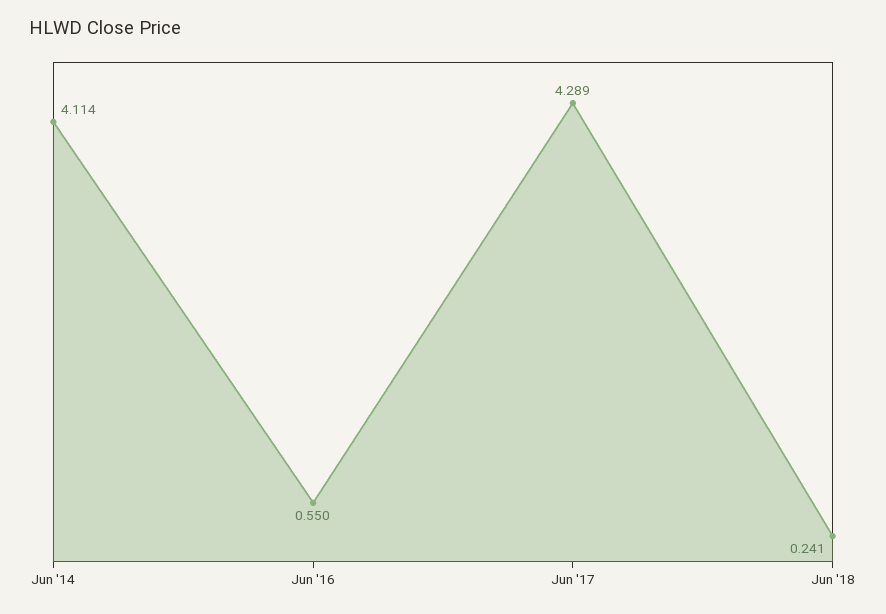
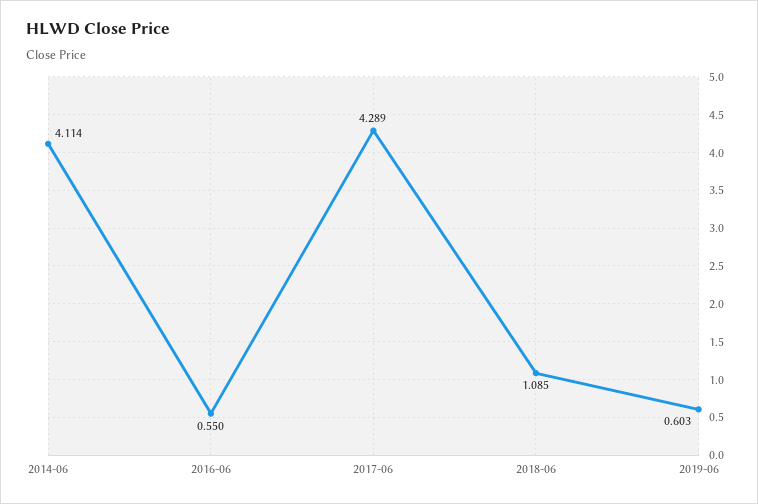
Jun '18: 0.241 -> 1.085
2019-06: none -> 0.603

